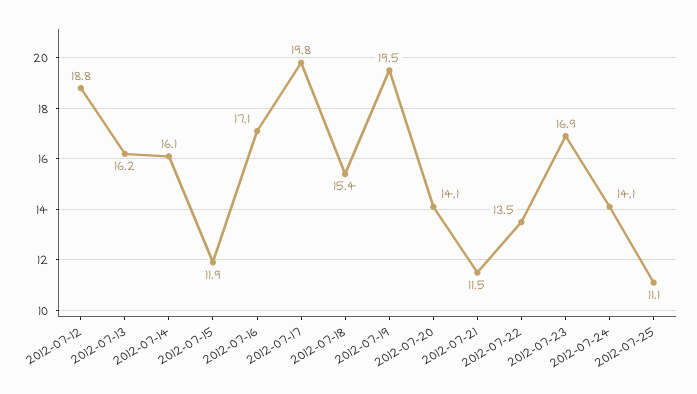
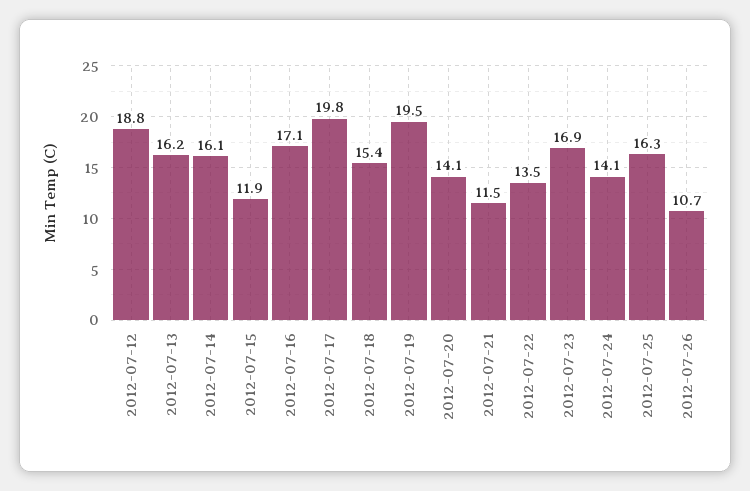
2012-07-25: 11.1 -> 16.3
2012-07-26: none -> 10.7

